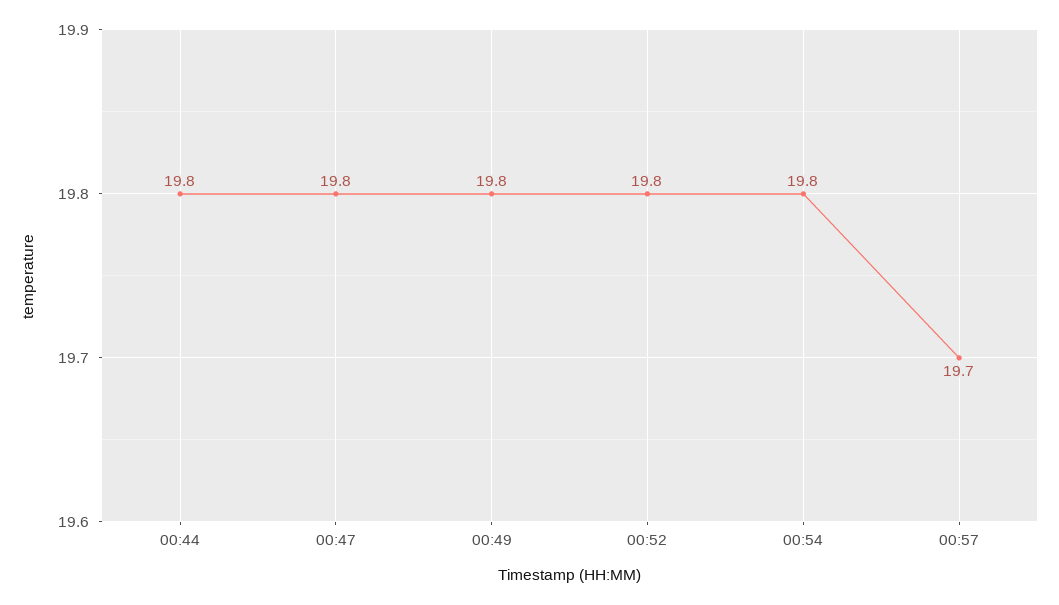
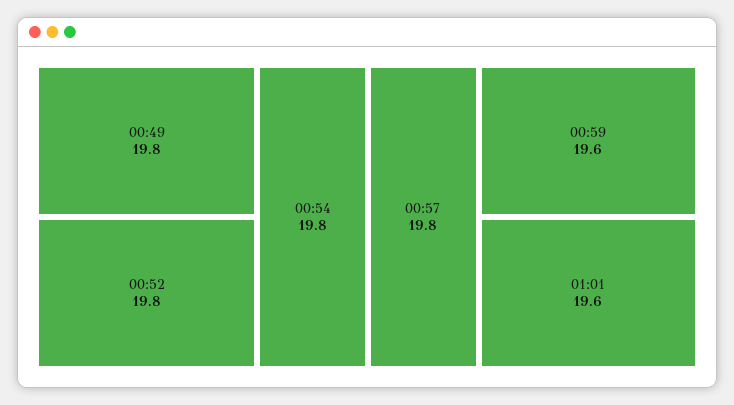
00:44: 19.8 -> none
00:47: 19.8 -> none
00:57: 19.7 -> 19.8
00:59: none -> 19.6
01:01: none -> 19.6

